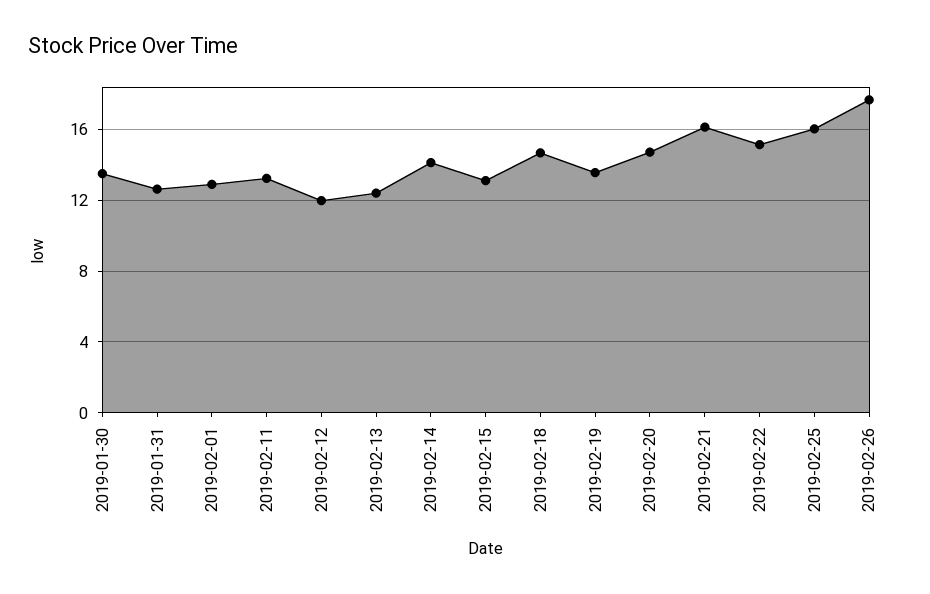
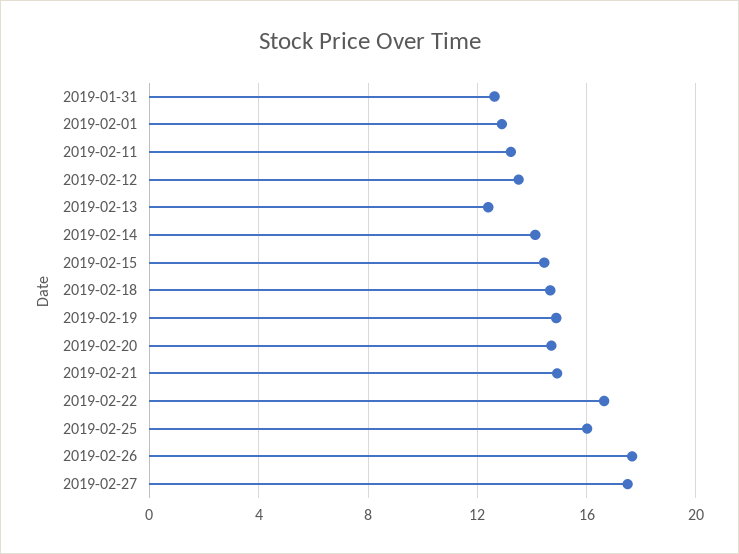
2019-01-30: 13.5 -> none
2019-02-12: 12 -> 13.5
2019-02-15: 13 -> 14.5
2019-02-19: 13.5 -> 15
2019-02-21: 16 -> 15
2019-02-22: 15 -> 16.5
2019-02-27: none -> 17.5

